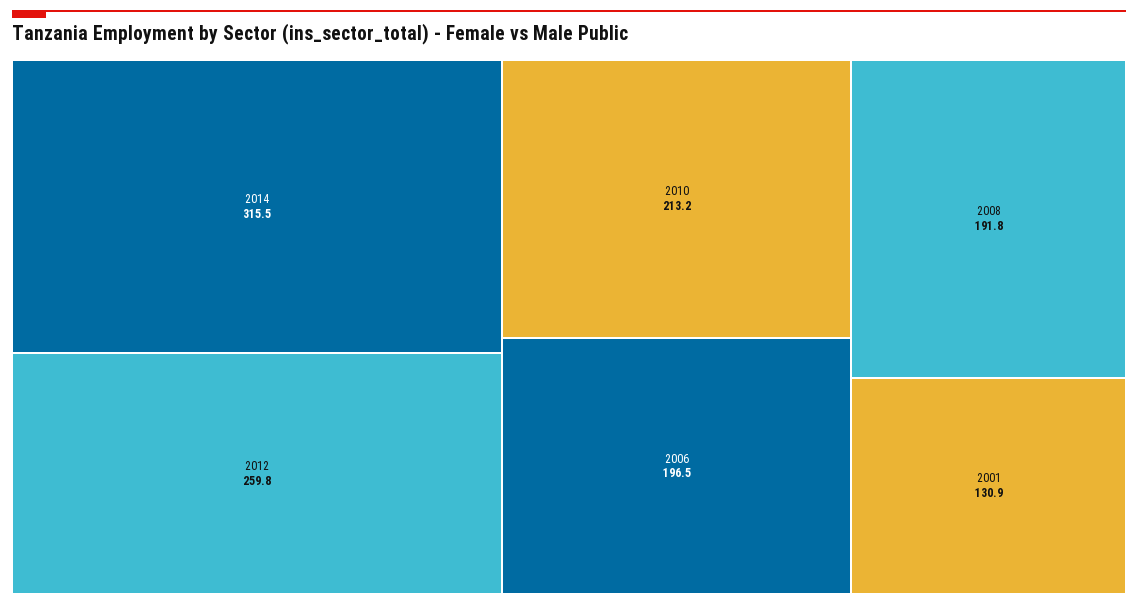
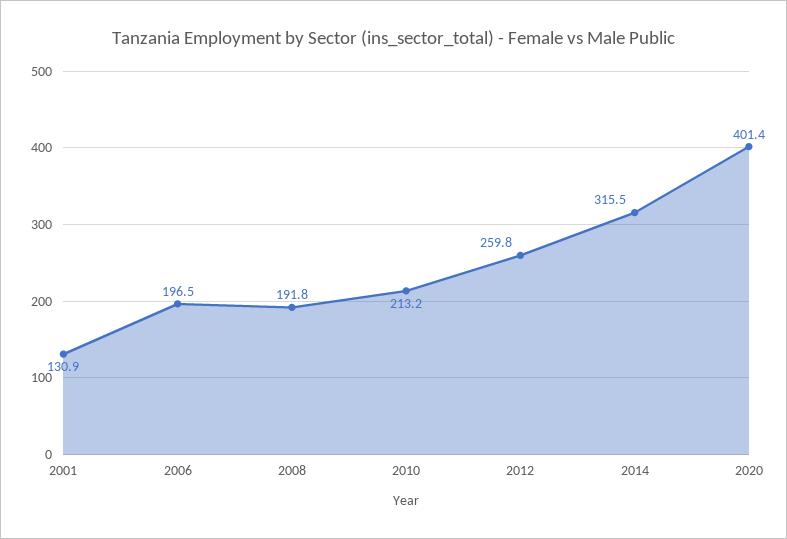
2020: none -> 401.4

